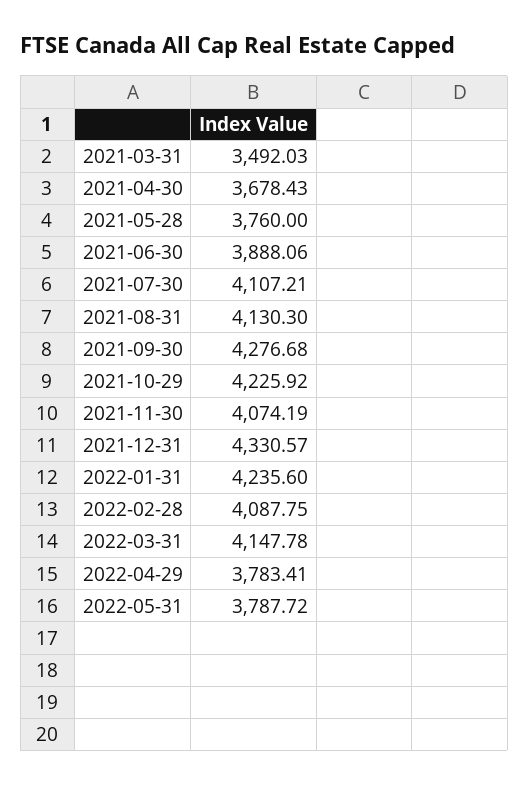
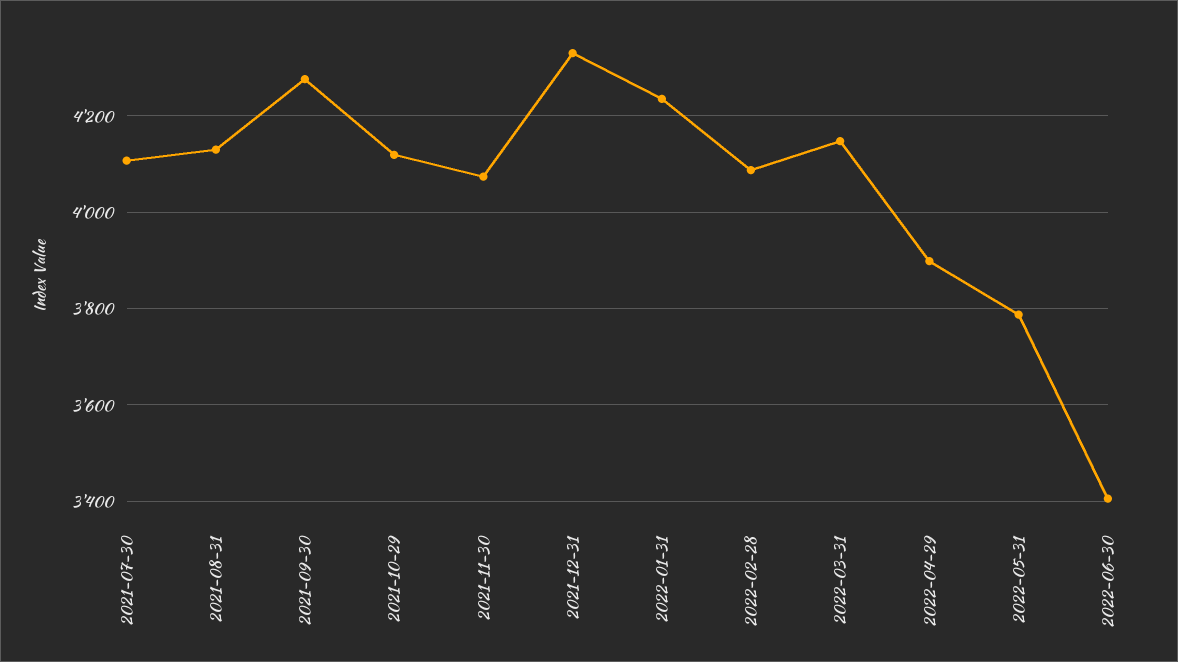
2021-03-31: 3492.03 -> none
2021-04-30: 3678.43 -> none
2021-05-28: 3760 -> none
2021-06-30: 3888.06 -> none
2021-10-29: 4225.92 -> 4120
2022-04-29: 3783.41 -> 3900
2022-06-30: none -> 3400

